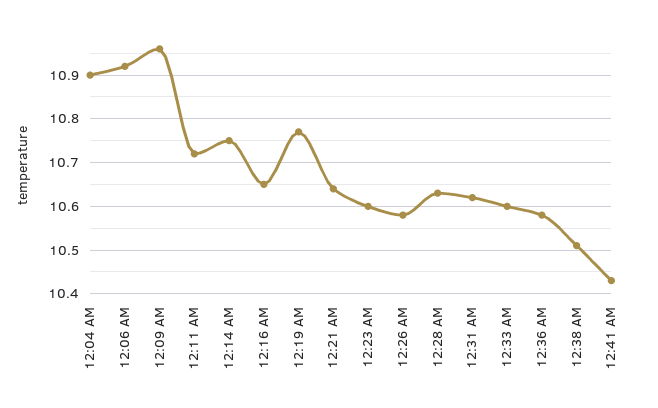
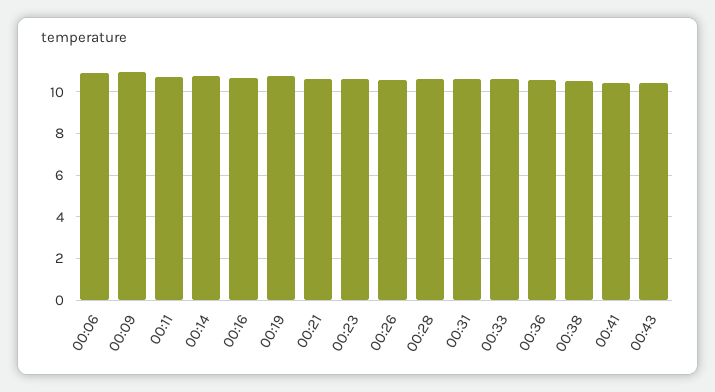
12:04 AM: 10.9 -> none
00:43: none -> 10.5

